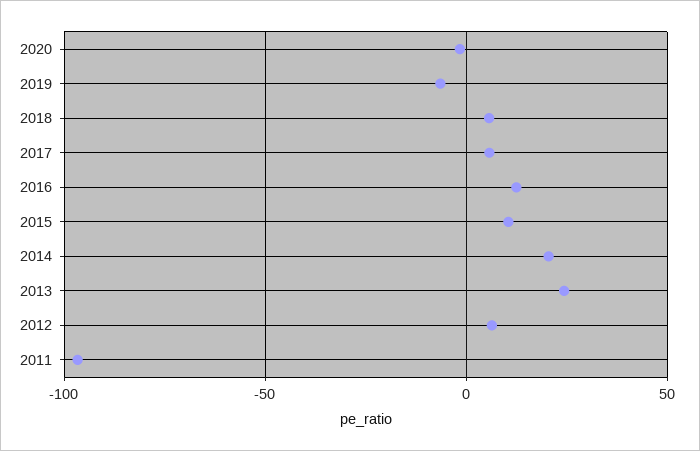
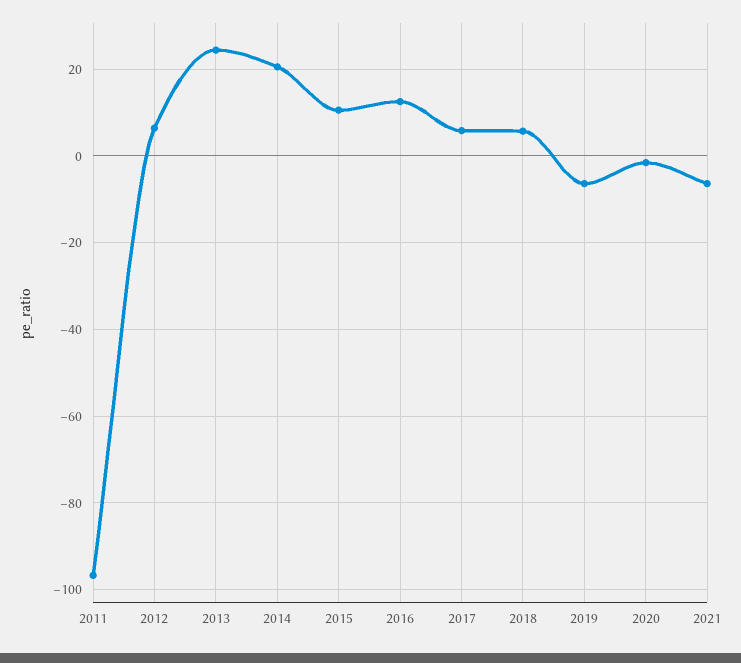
2021: none -> -6

